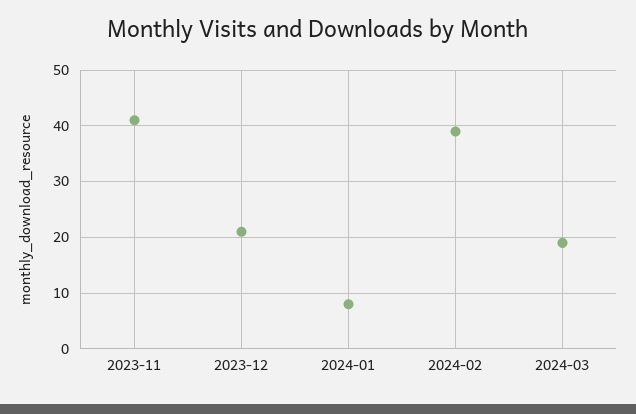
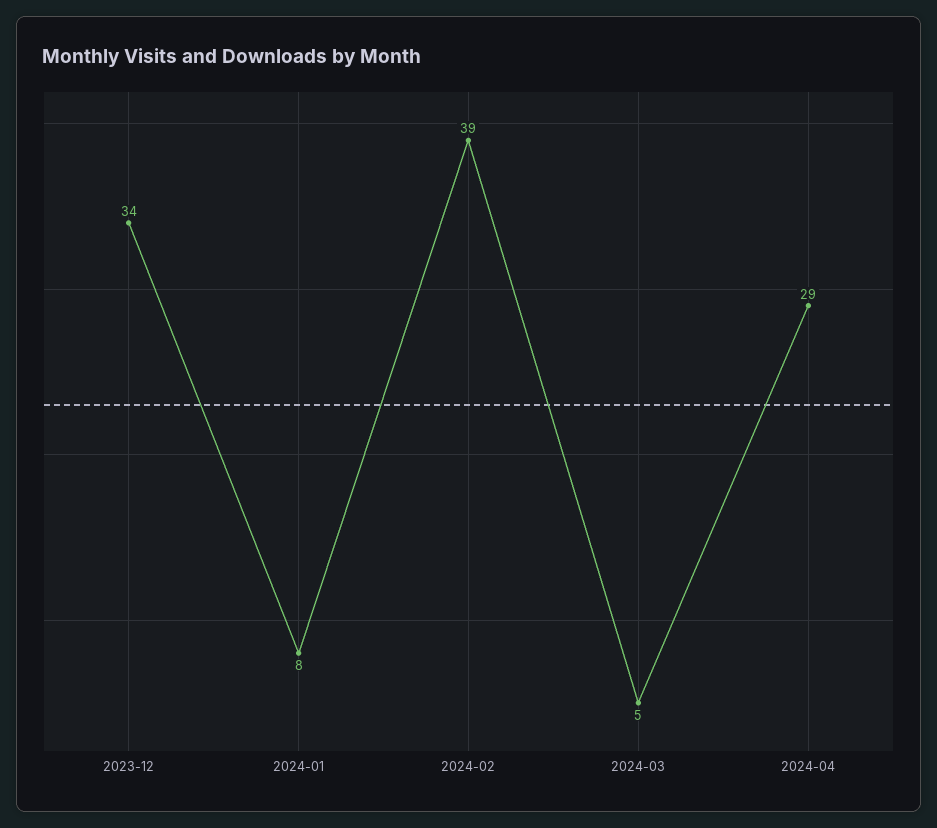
2023-11: 40 -> none
2023-12: 20 -> 34
2024-03: 20 -> 5
2024-04: none -> 29

